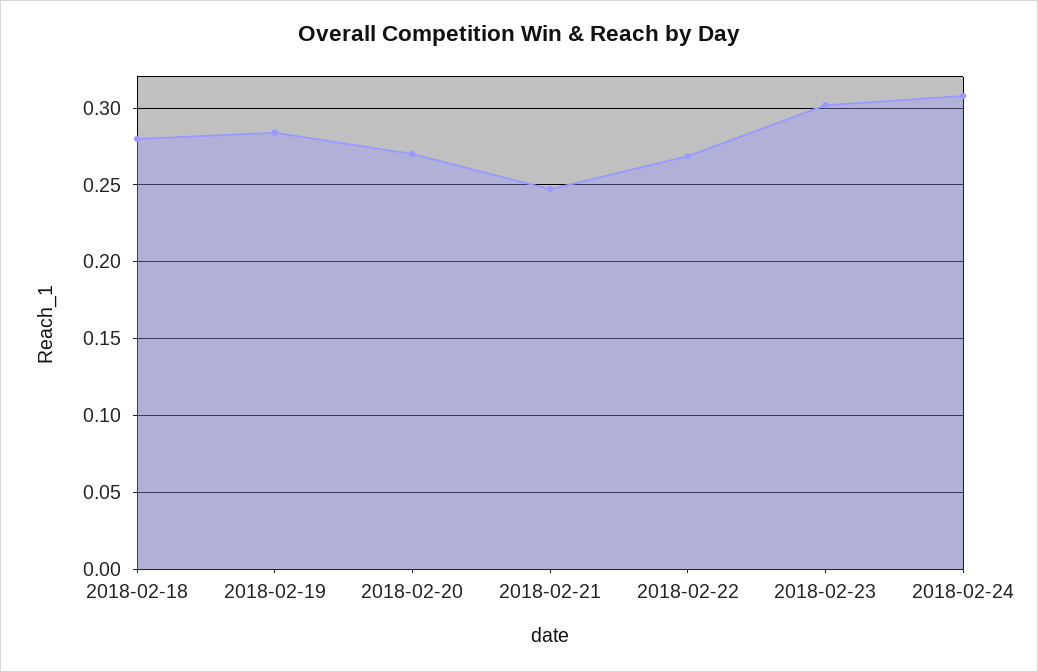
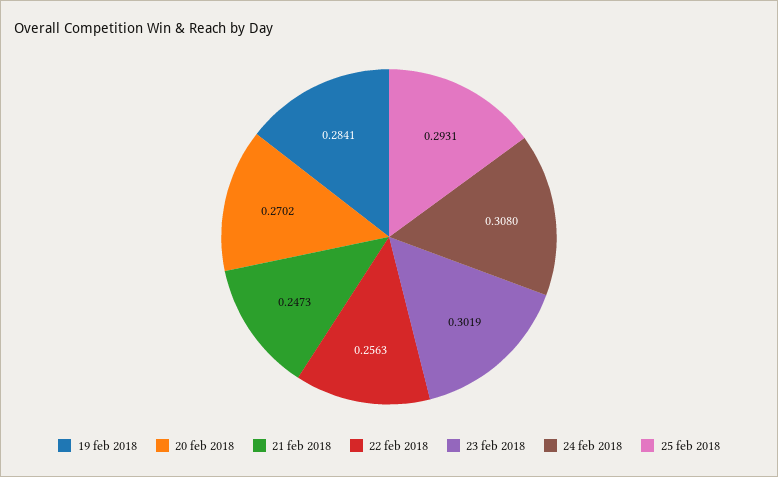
2018-02-18: 0.28 -> none
2018-02-22: 0.27 -> 0.2563
25 feb 2018: none -> 0.2931

